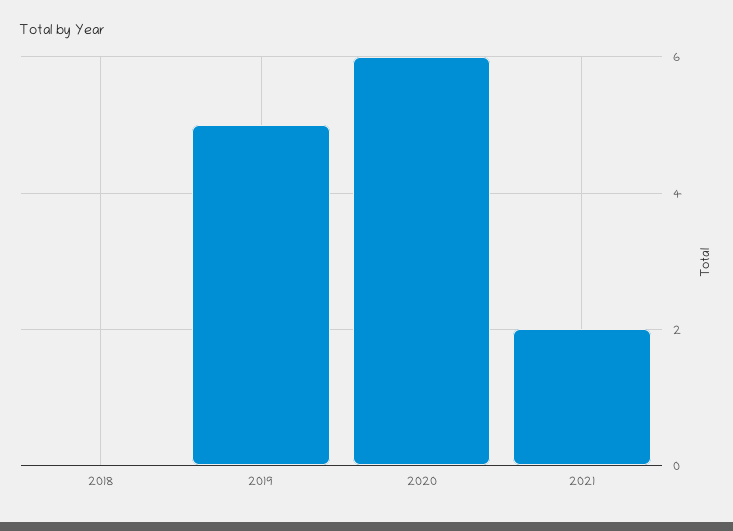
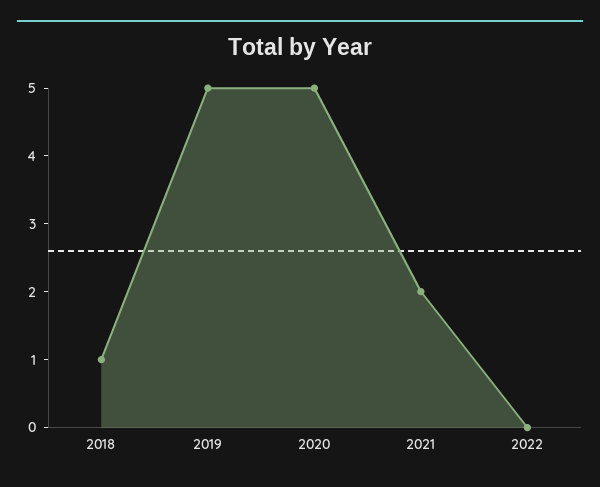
2018: 0 -> 1
2020: 6 -> 5
2022: none -> 0

